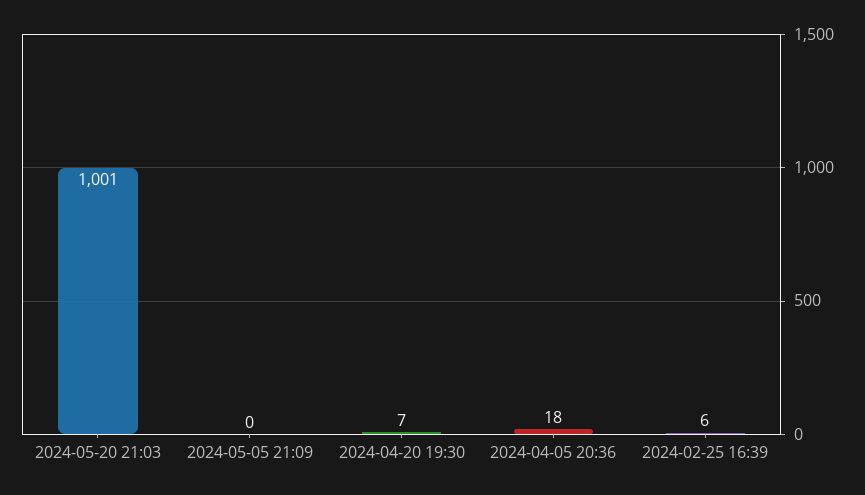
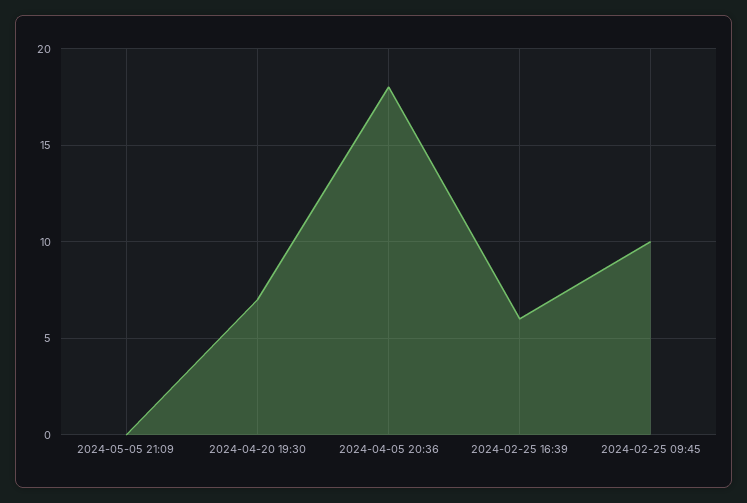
2024-05-20 21:03: 1001 -> none
2024-02-25 09:45: none -> 10

